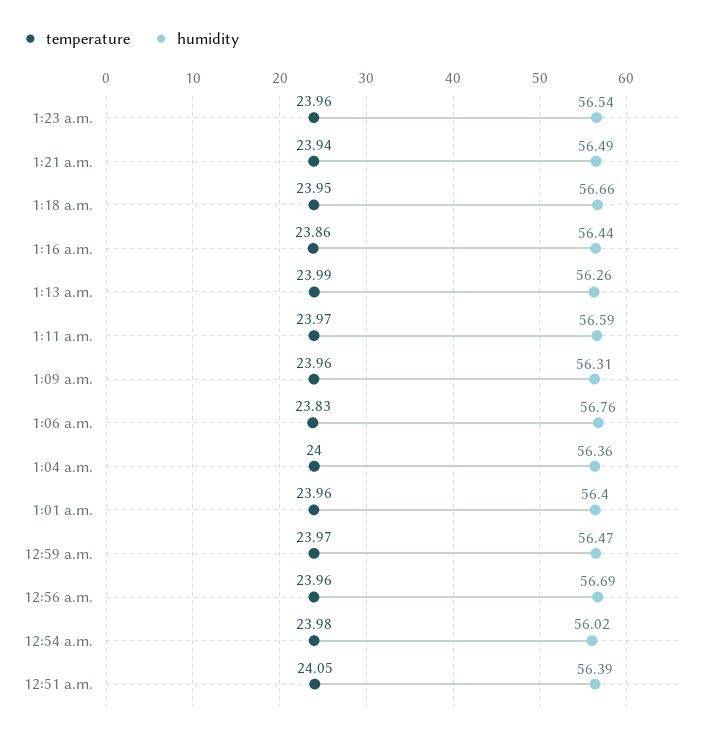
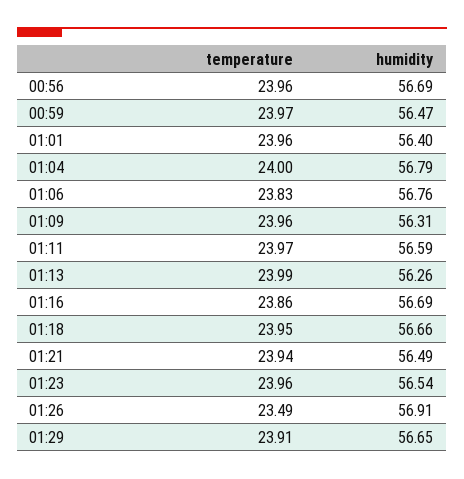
humidity, 1:16 a.m.: 56.44 -> 56.69
humidity, 1:04 a.m.: 56.36 -> 56.79
temperature, 12:54 a.m.: 23.98 -> none
humidity, 12:54 a.m.: 56.02 -> none
temperature, 12:51 a.m.: 24.05 -> none
humidity, 12:51 a.m.: 56.39 -> none
temperature, 01:26: none -> 23.49
humidity, 01:26: none -> 56.91
temperature, 01:29: none -> 23.91
humidity, 01:29: none -> 56.65

